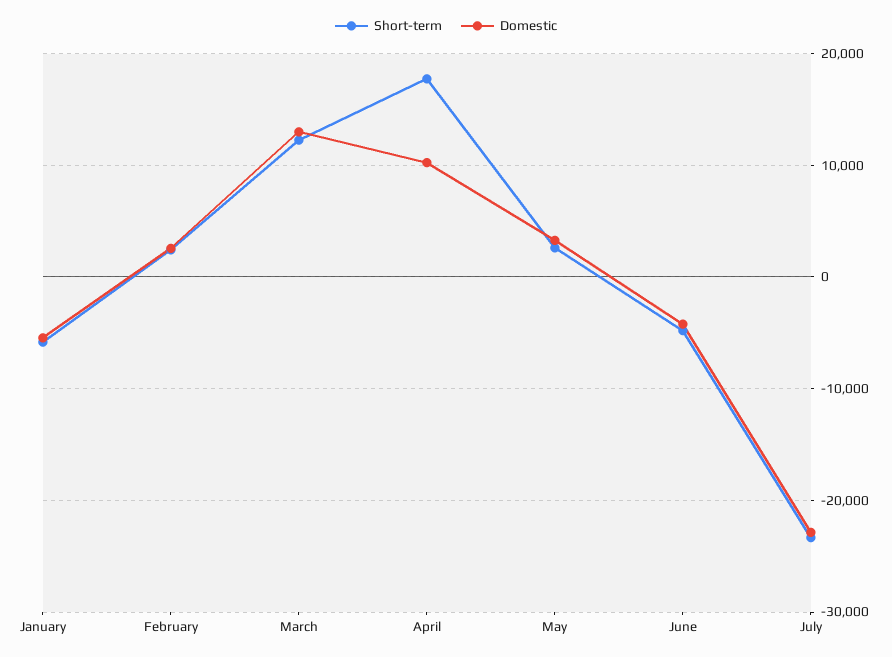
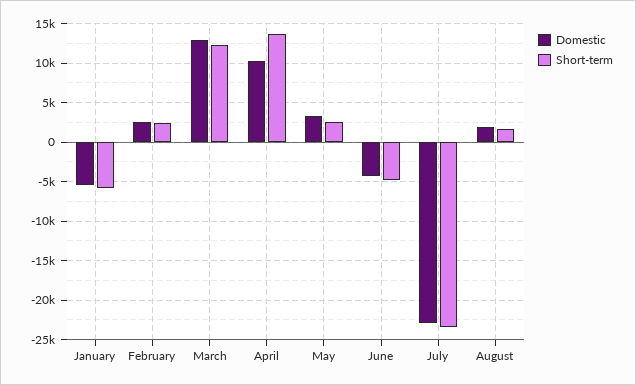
Short-term, April: 18000 -> 14000
Domestic, August: none -> 2000
Short-term, August: none -> 2000

